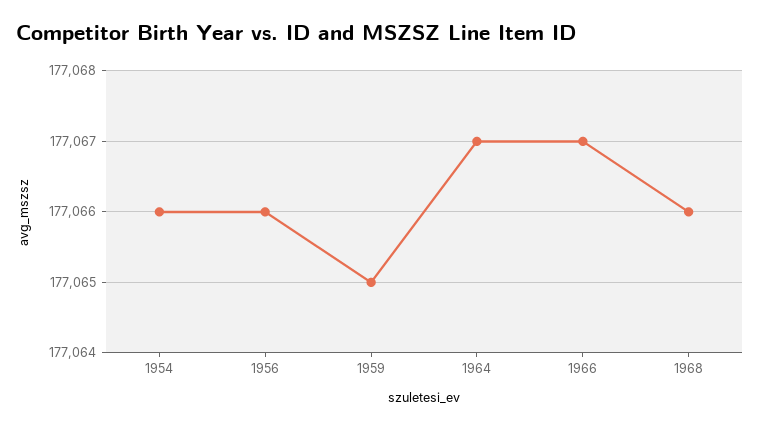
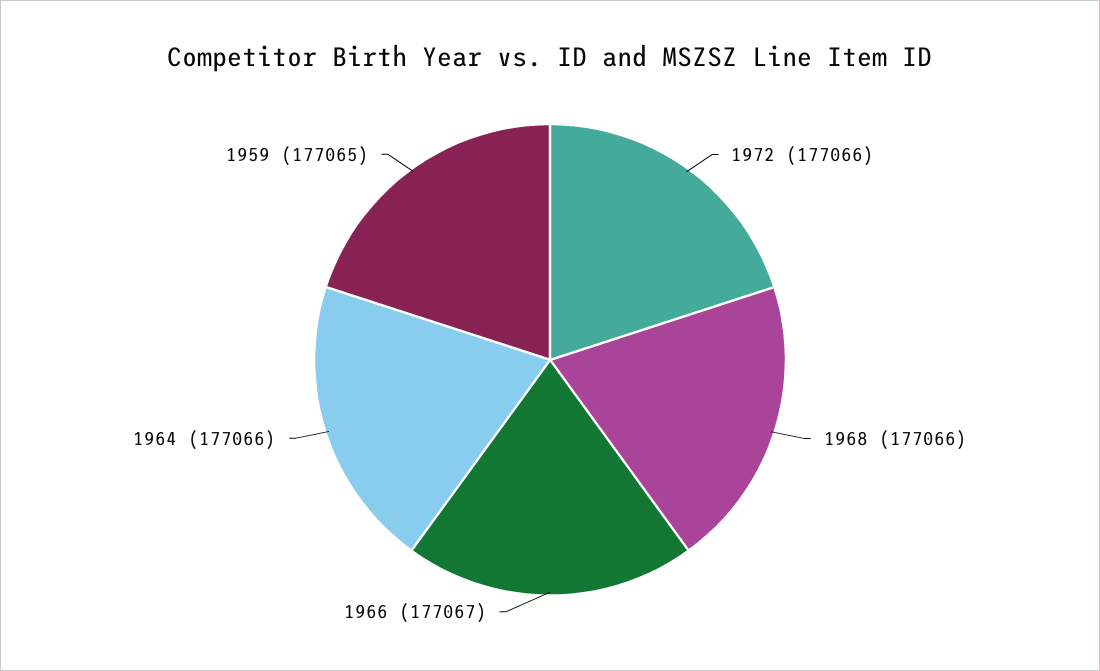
1954: 177066 -> none
1956: 177066 -> none
1964: 177067 -> 177066
1972: none -> 177066

